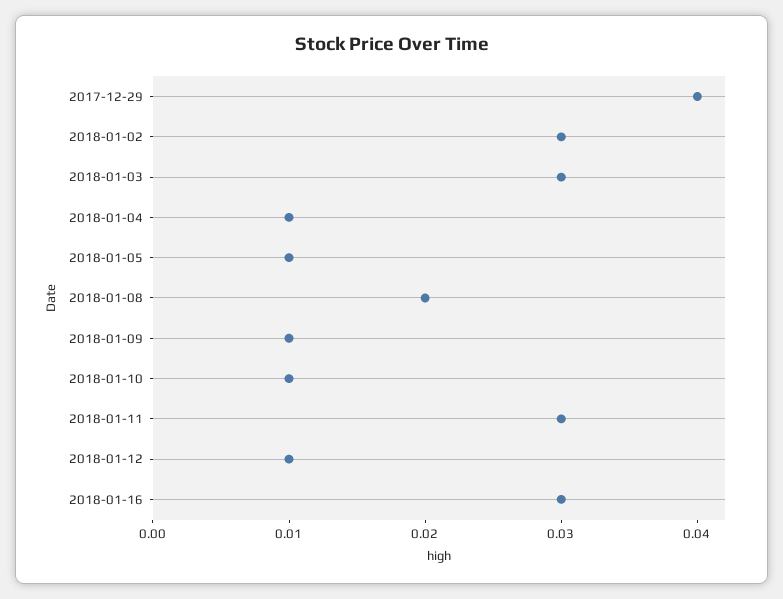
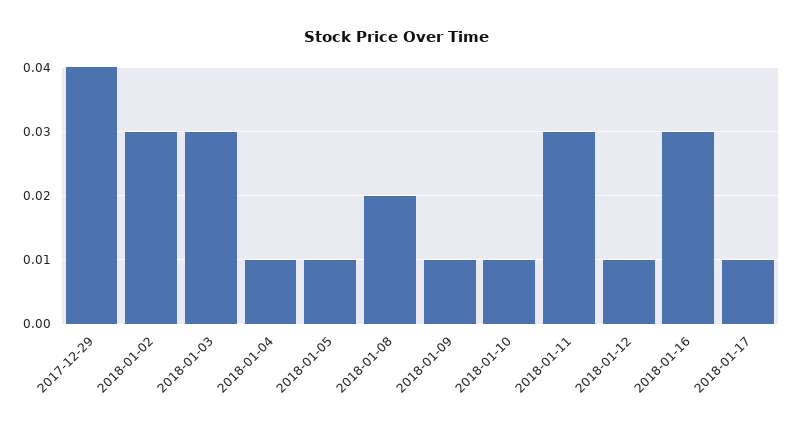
2018-01-17: none -> 0.01

